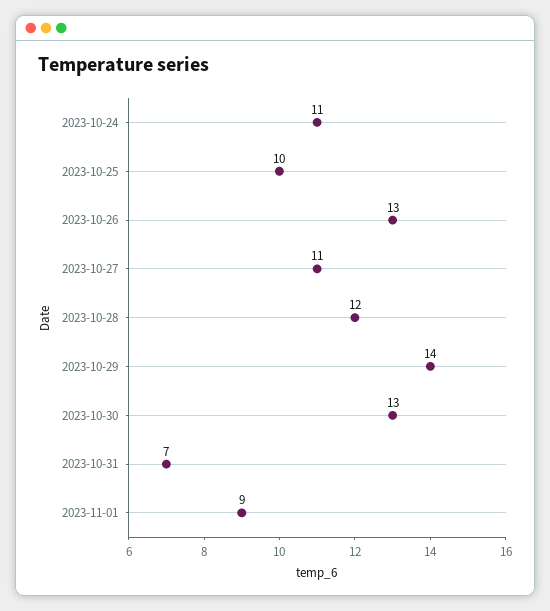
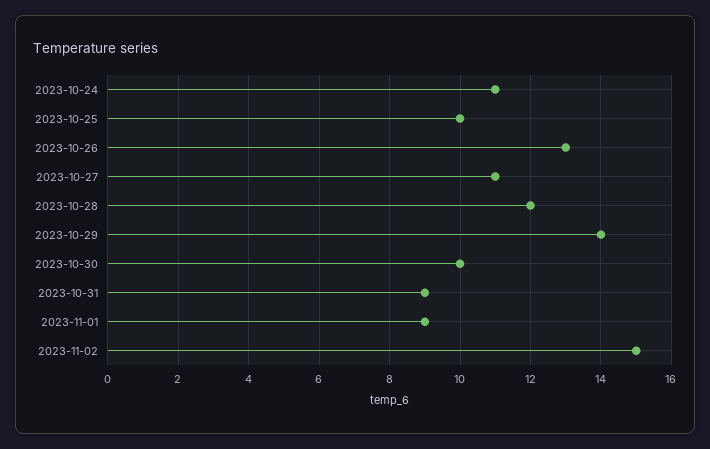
2023-10-30: 13 -> 10
2023-10-31: 7 -> 9
2023-11-02: none -> 15

